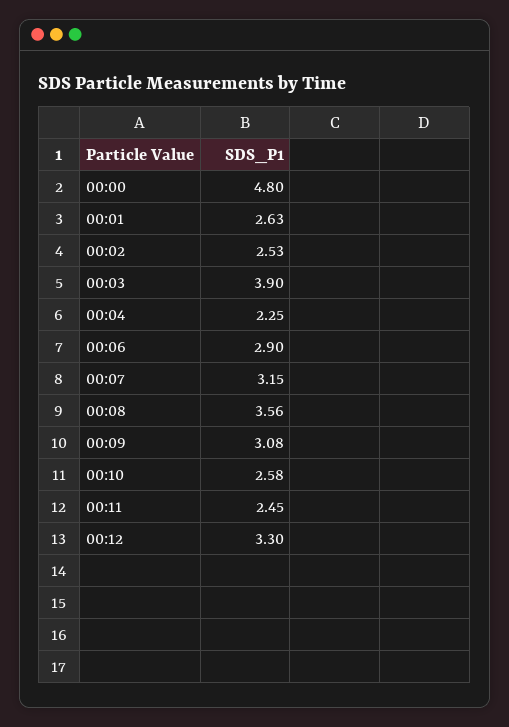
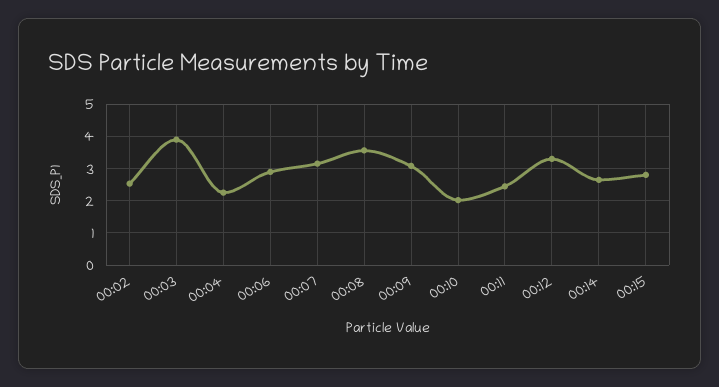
00:00: 4.8 -> none
00:01: 2.63 -> none
00:10: 2.58 -> 2
00:14: none -> 2.6
00:15: none -> 2.8

